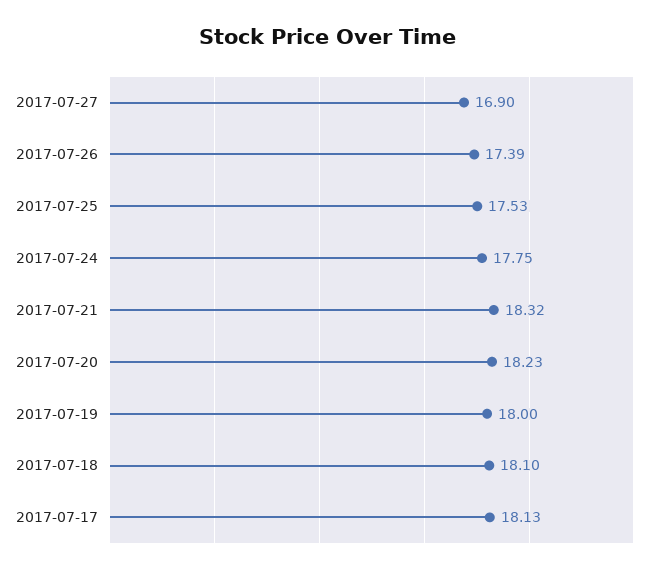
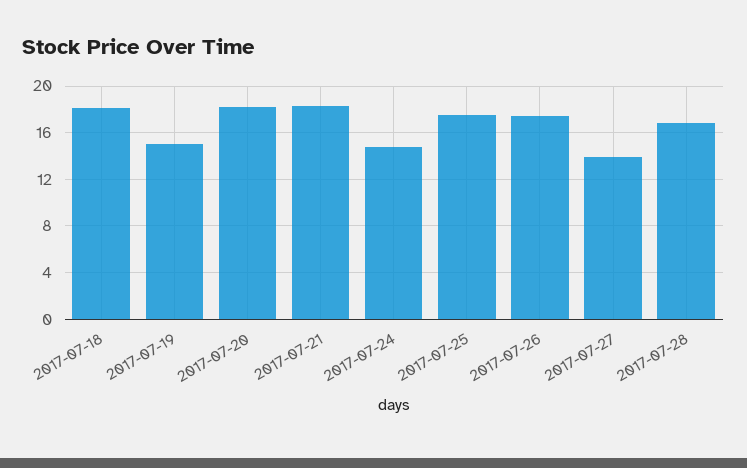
2017-07-27: 16.9 -> 14
2017-07-24: 17.75 -> 15
2017-07-19: 18 -> 15
2017-07-17: 18.13 -> none
2017-07-28: none -> 17

